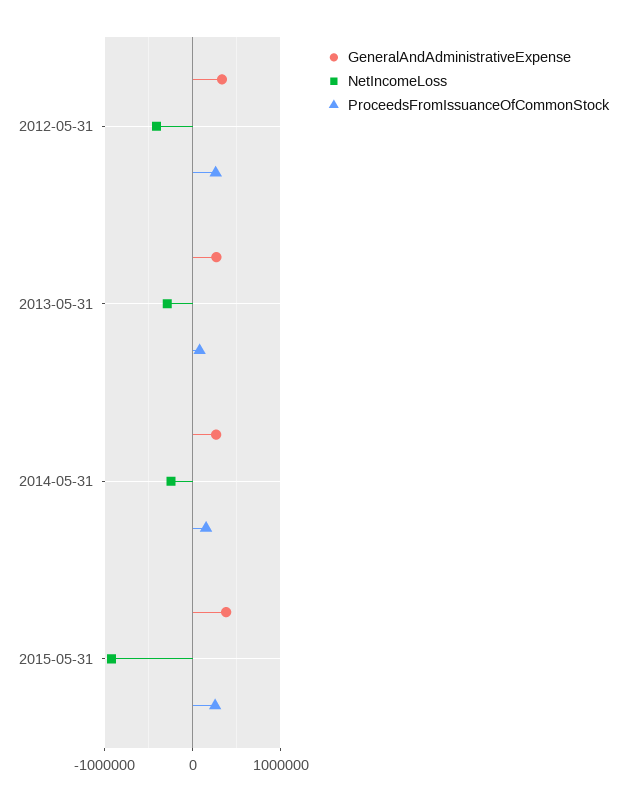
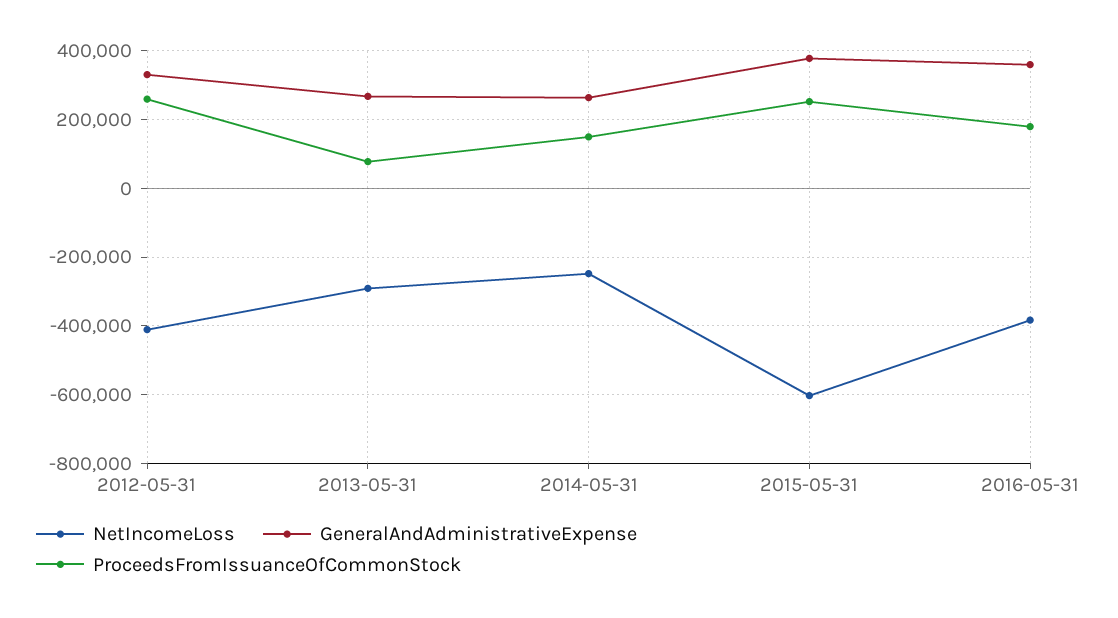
NetIncomeLoss, 2015-05-31: -900000 -> -600000
NetIncomeLoss, 2016-05-31: none -> -380000
GeneralAndAdministrativeExpense, 2016-05-31: none -> 360000
ProceedsFromIssuanceOfCommonStock, 2016-05-31: none -> 180000

